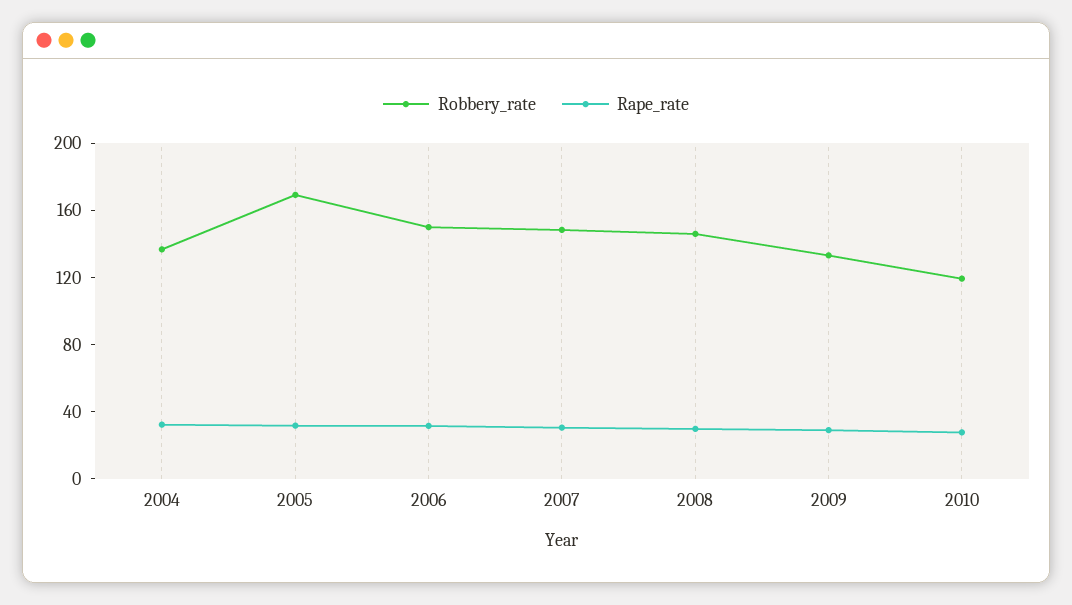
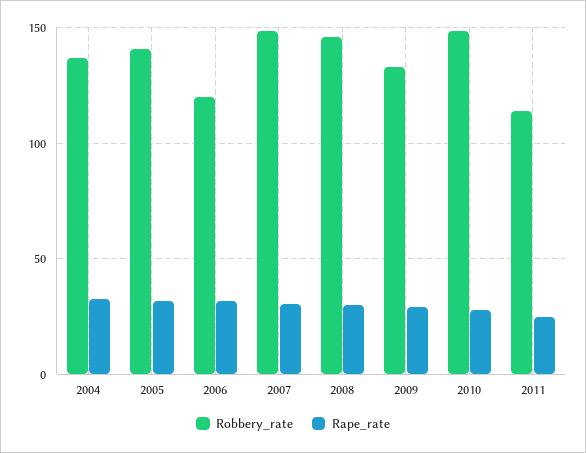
Robbery_rate, 2005: 170 -> 140
Robbery_rate, 2006: 150 -> 120
Robbery_rate, 2010: 120 -> 150
Robbery_rate, 2011: none -> 115
Rape_rate, 2011: none -> 25

